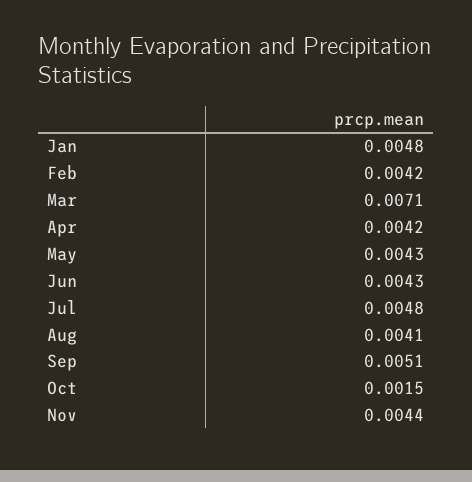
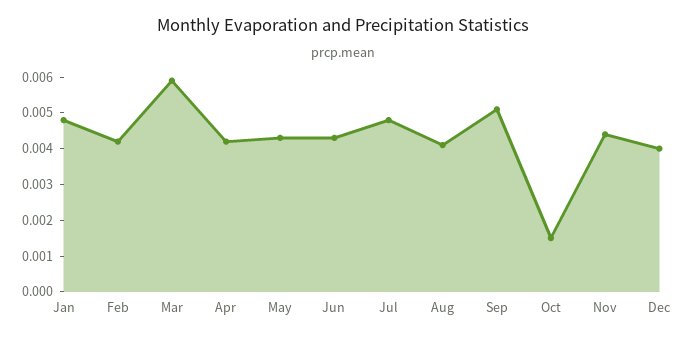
Mar: 0.0071 -> 0.006
Dec: none -> 0.004

